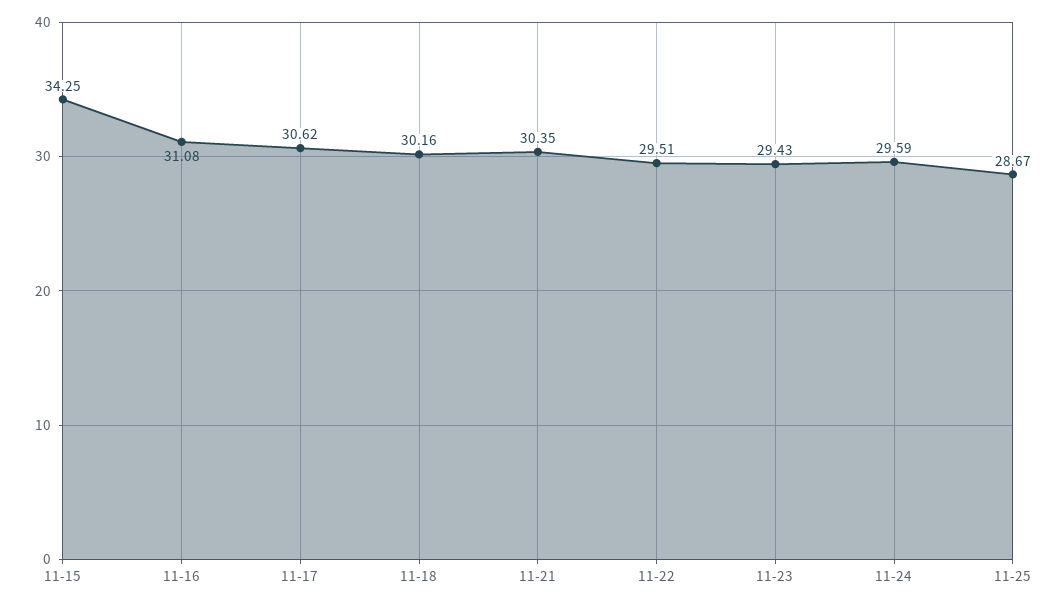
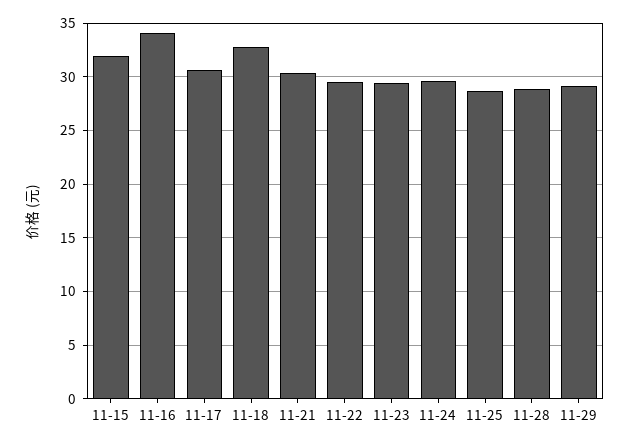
11-15: 34.25 -> 32
11-16: 31.08 -> 34
11-18: 30.16 -> 33
11-28: none -> 29
11-29: none -> 29

